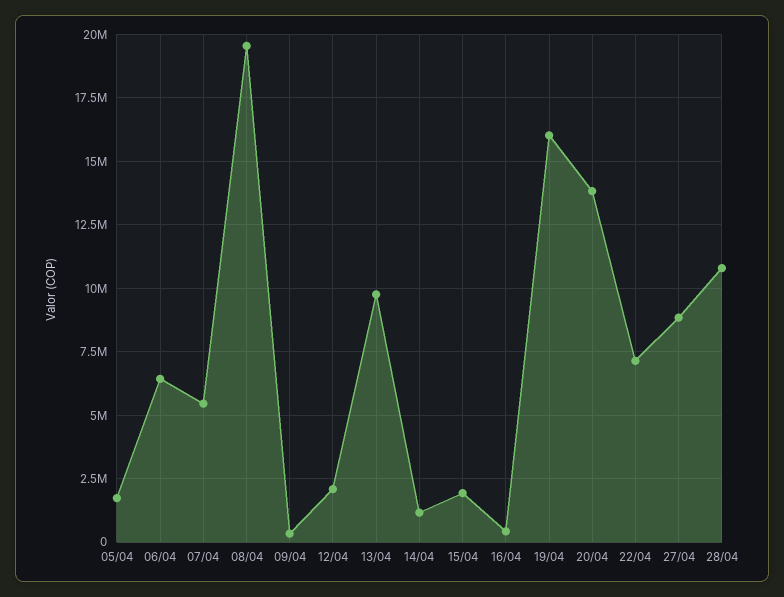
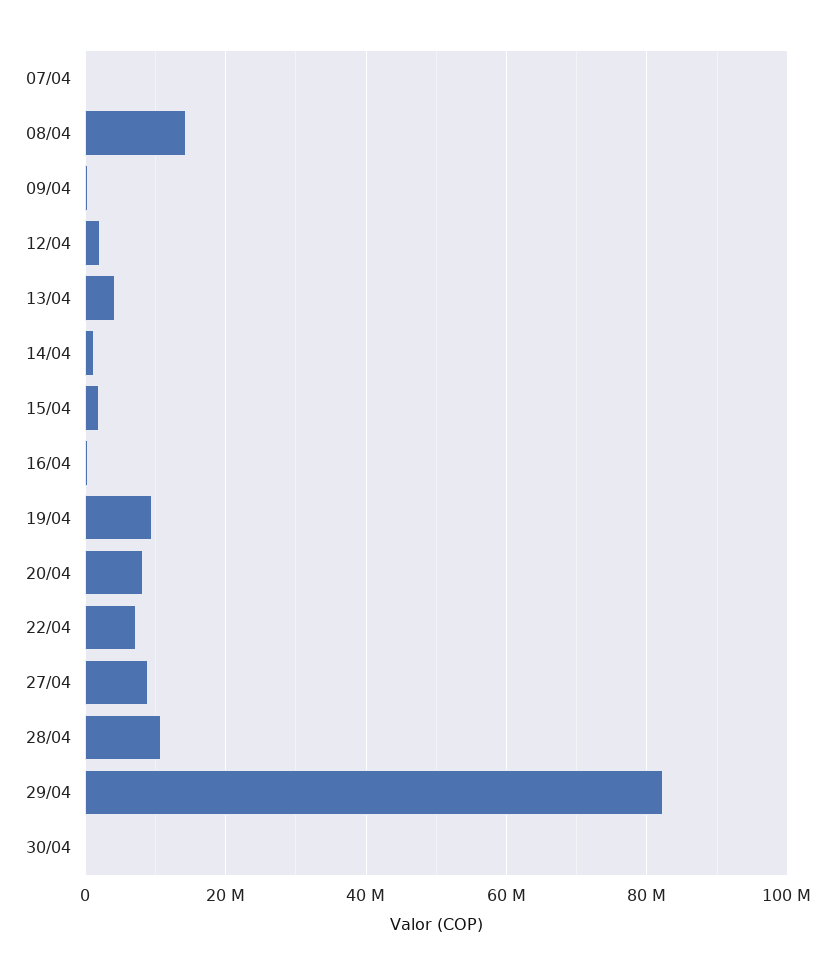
05/04: 1750000 -> none
06/04: 6500000 -> none
07/04: 5500000 -> 0
08/04: 19500000 -> 14000000
13/04: 9750000 -> 4000000
19/04: 16000000 -> 10000000
20/04: 13750000 -> 8000000
29/04: none -> 82000000
30/04: none -> 0

